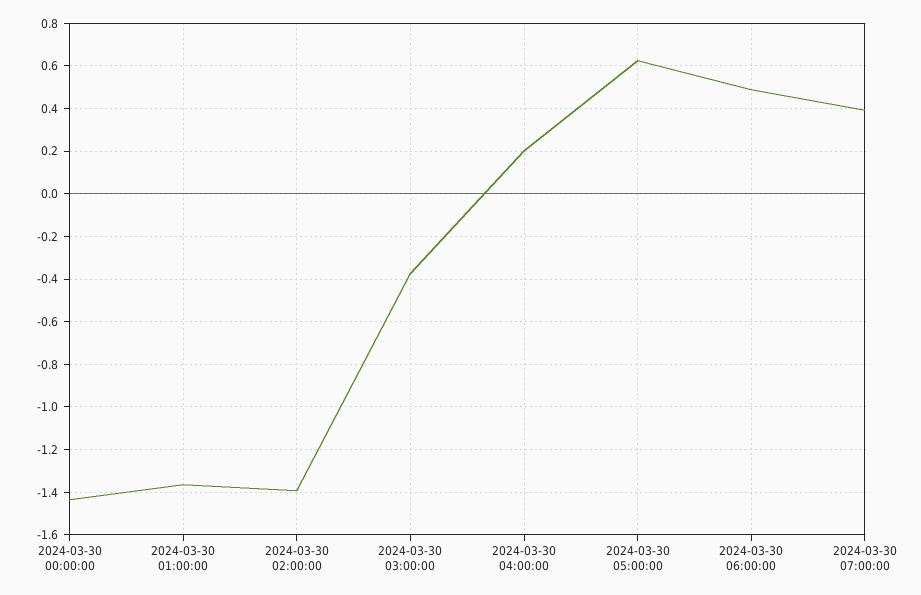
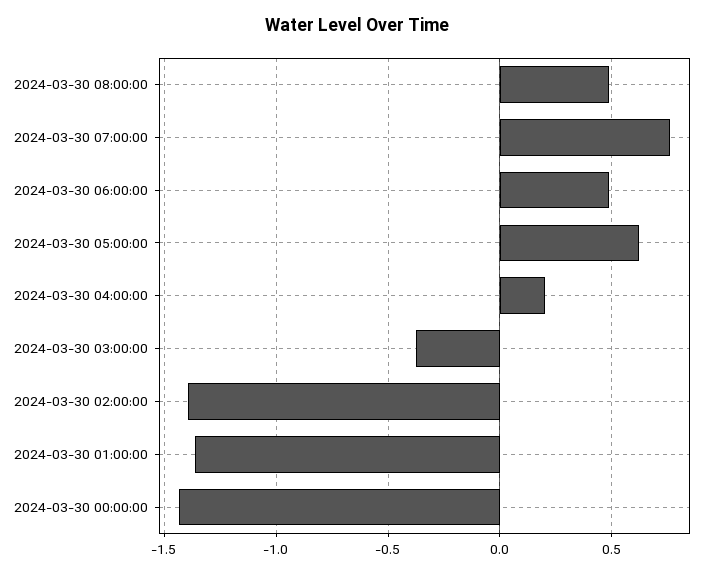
2024-03-30 07:00:00: 0.4 -> 0.75
2024-03-30 08:00:00: none -> 0.5

